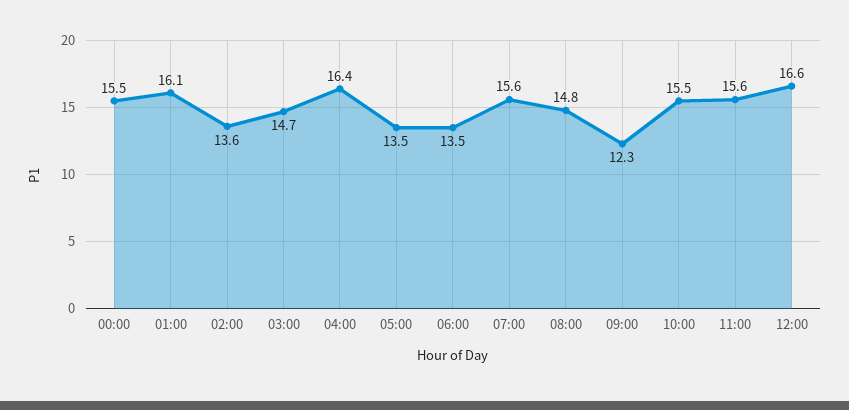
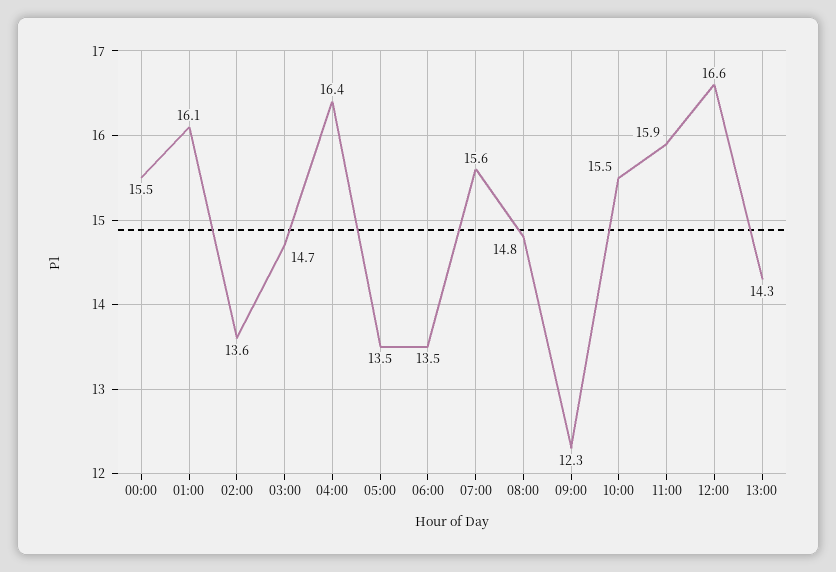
11:00: 15.6 -> 15.9
13:00: none -> 14.3

